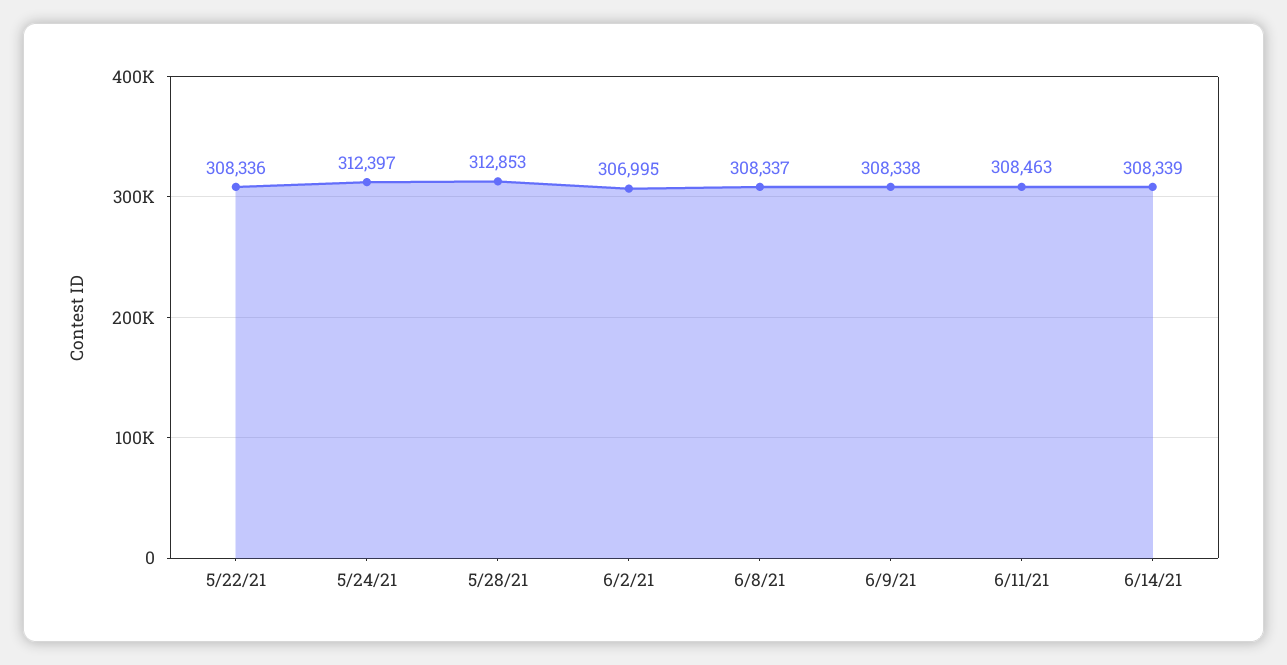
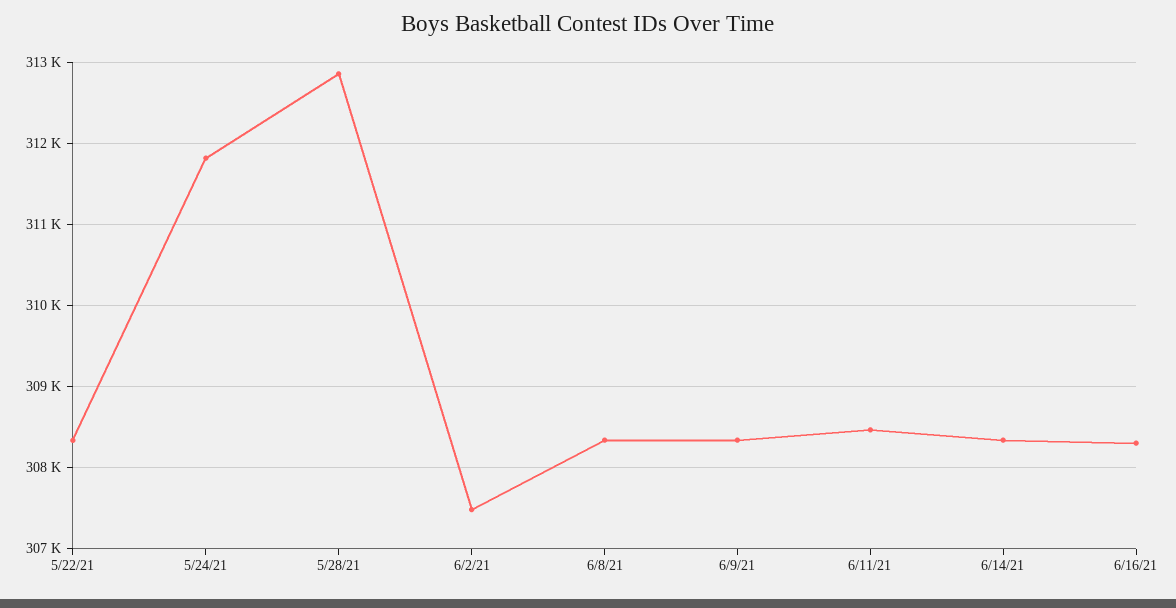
5/24/21: 312397 -> 311800
6/2/21: 306995 -> 307500
6/16/21: none -> 308300

